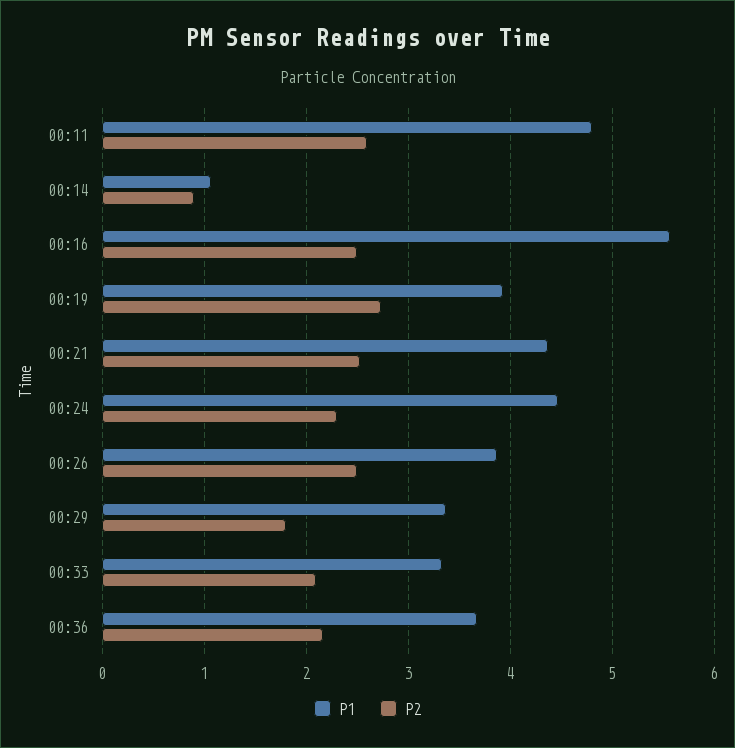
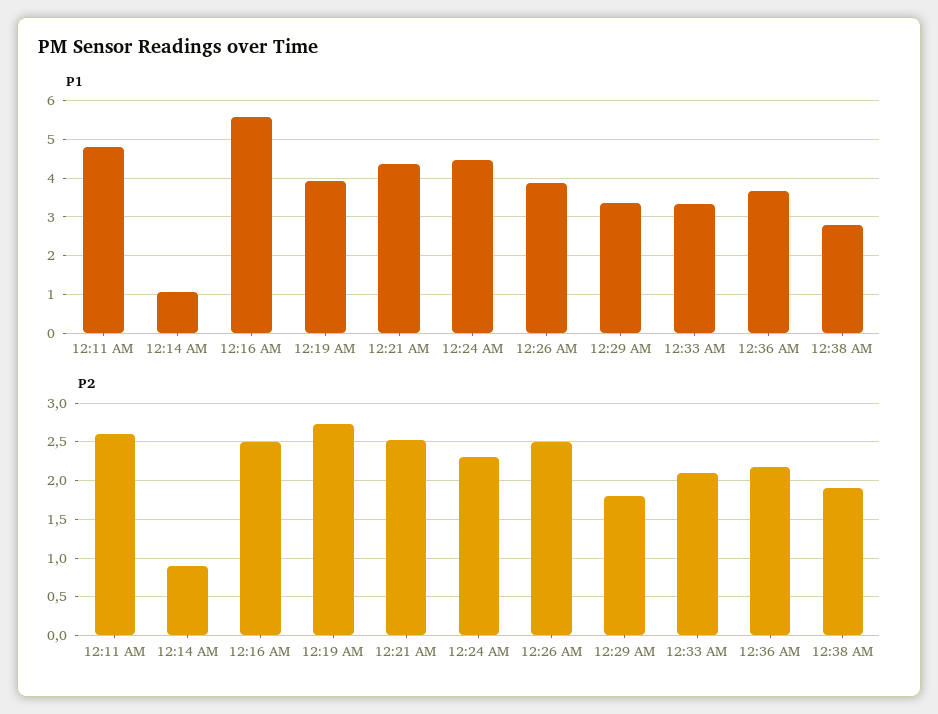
P1, 12:38 AM: none -> 2.8
P2, 12:38 AM: none -> 1.9

